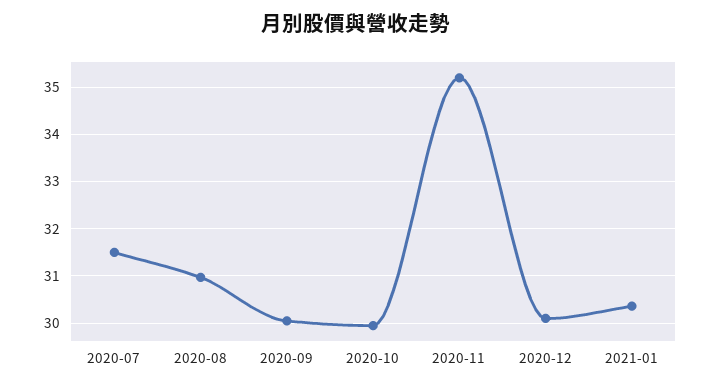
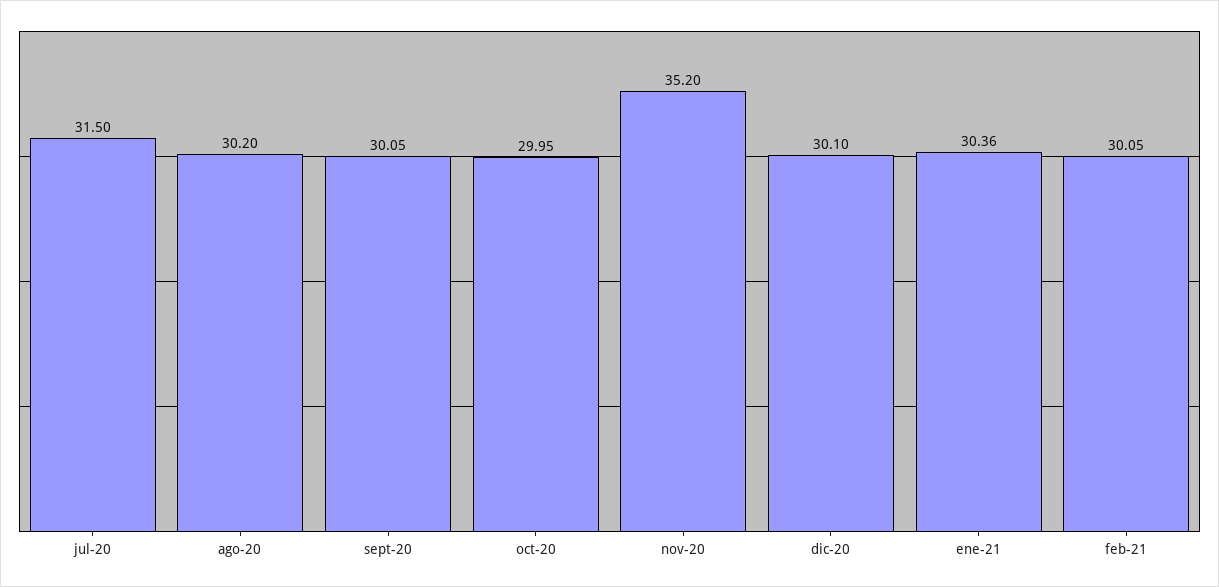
2020-08: 31 -> 30.2
feb-21: none -> 30.05

